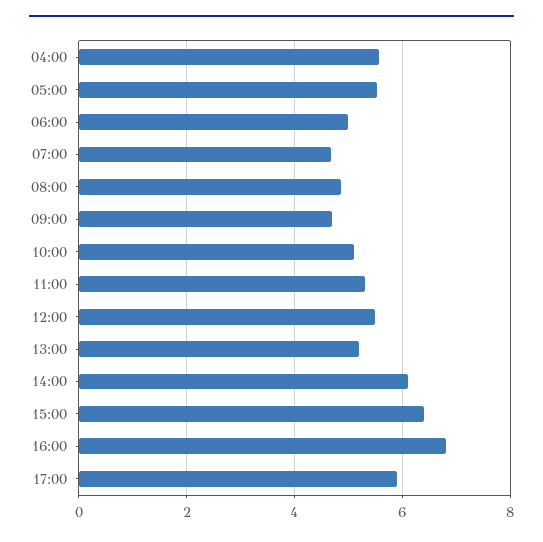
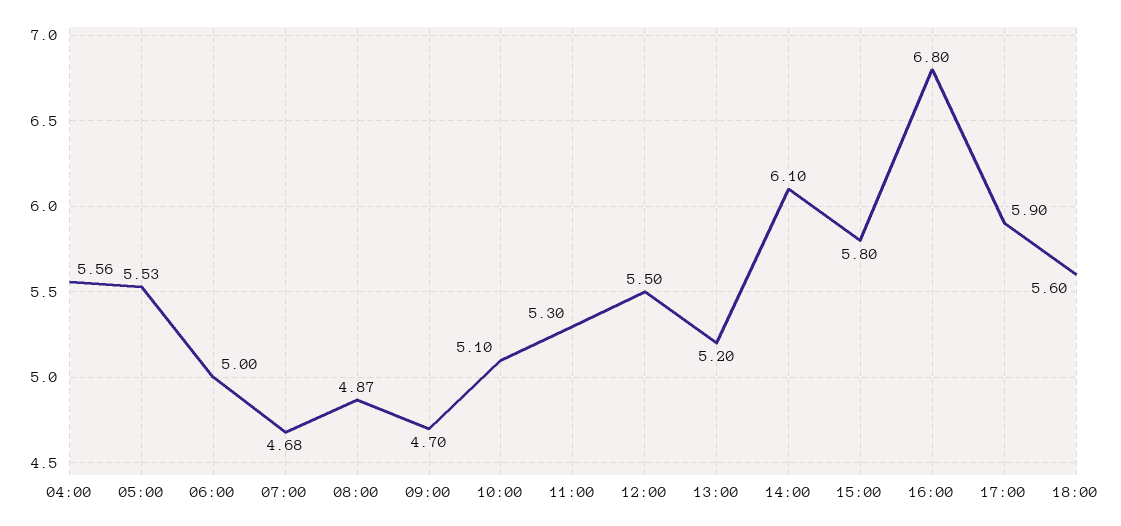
15:00: 6.4 -> 5.8
18:00: none -> 5.6

